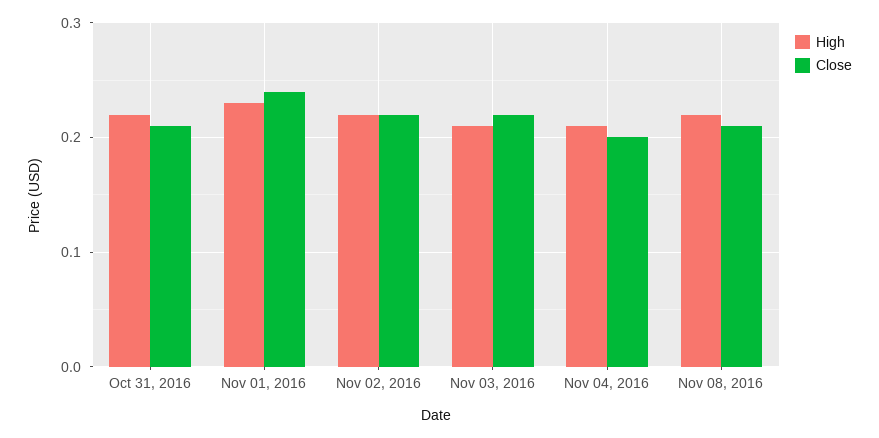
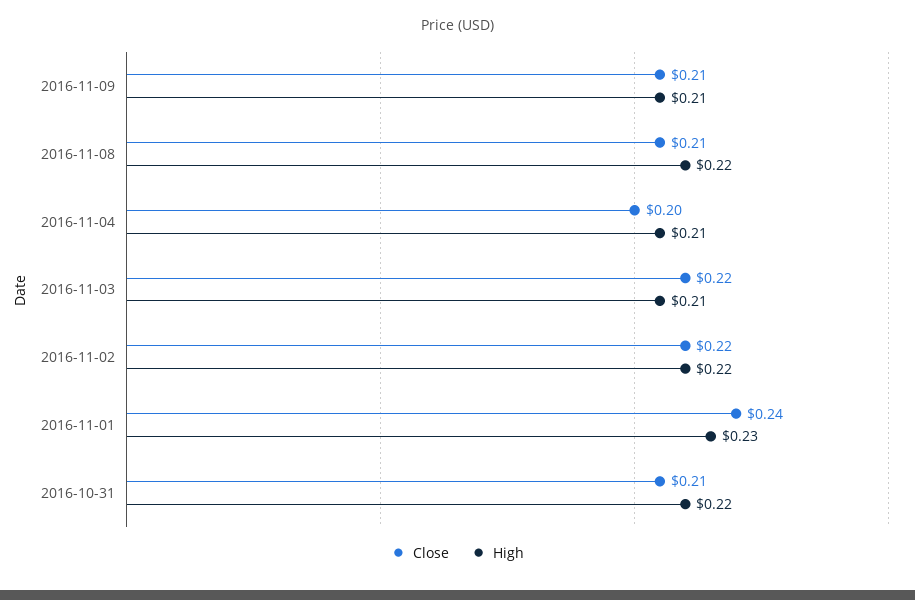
Close, 2016-11-09: none -> 0.21
High, 2016-11-09: none -> 0.21

